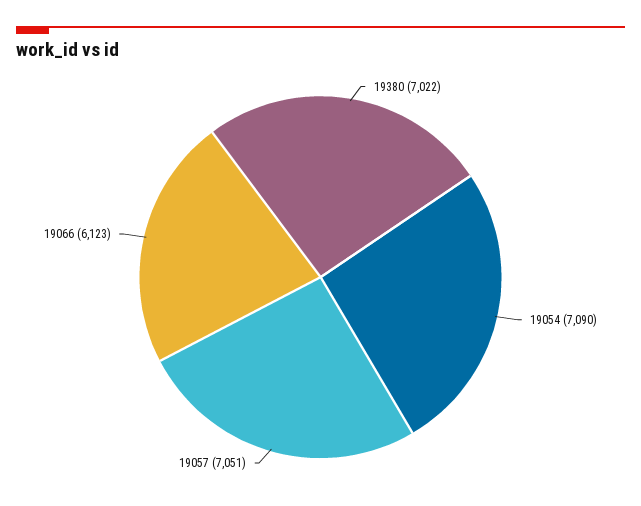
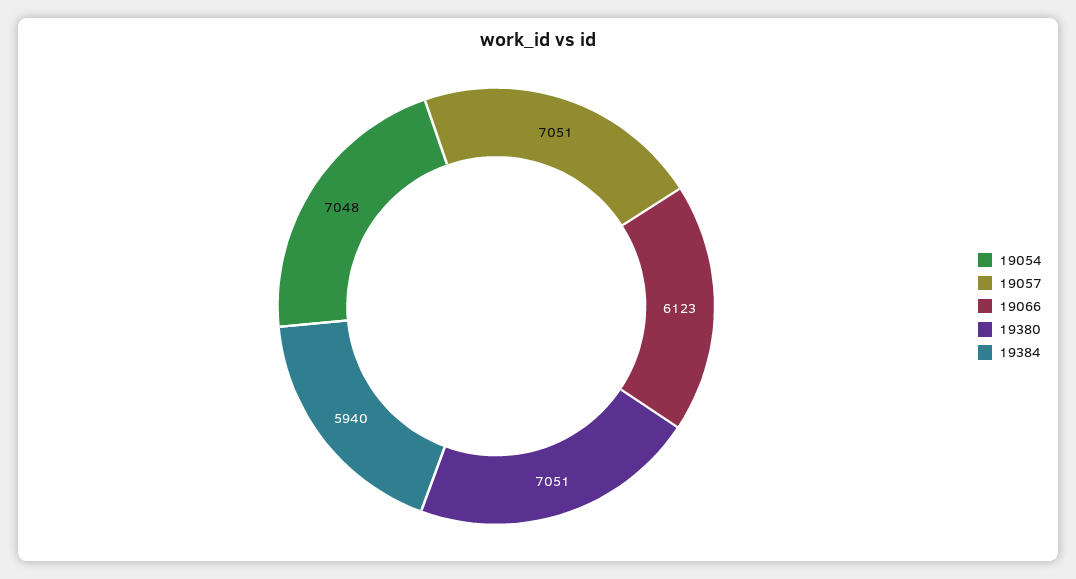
19380: 7022 -> 7051
19054: 7090 -> 7048
19384: none -> 5940

